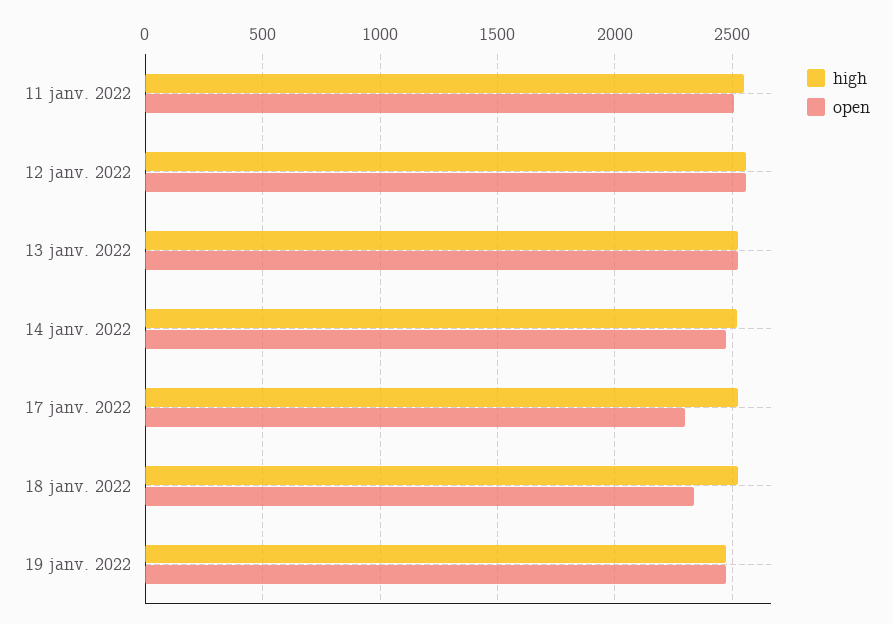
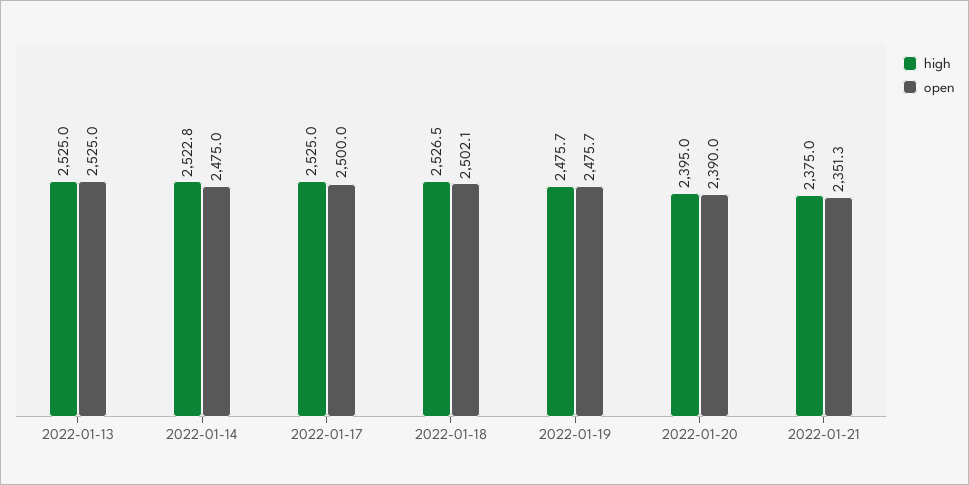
high, 11 janv. 2022: 2550 -> none
open, 11 janv. 2022: 2500 -> none
high, 12 janv. 2022: 2550 -> none
open, 12 janv. 2022: 2550 -> none
open, 17 janv. 2022: 2300 -> 2500
open, 18 janv. 2022: 2350 -> 2502.1
high, 2022-01-20: none -> 2395
open, 2022-01-20: none -> 2390
high, 2022-01-21: none -> 2375
open, 2022-01-21: none -> 2351.3

